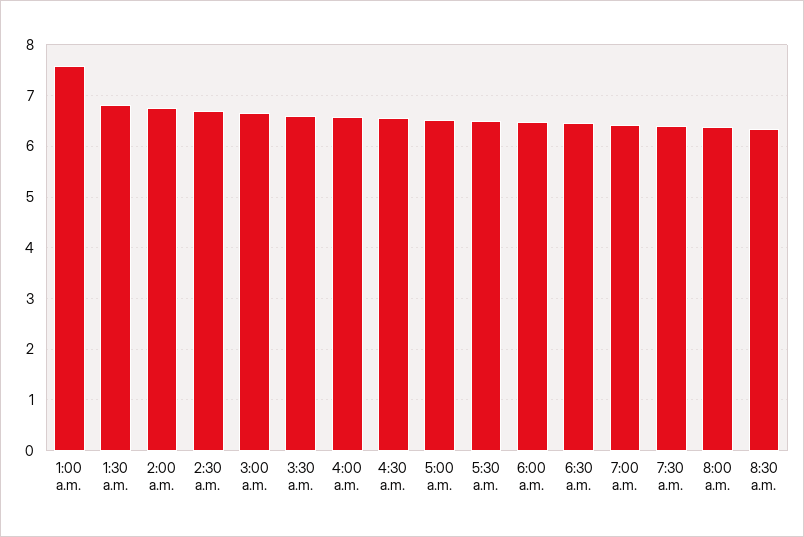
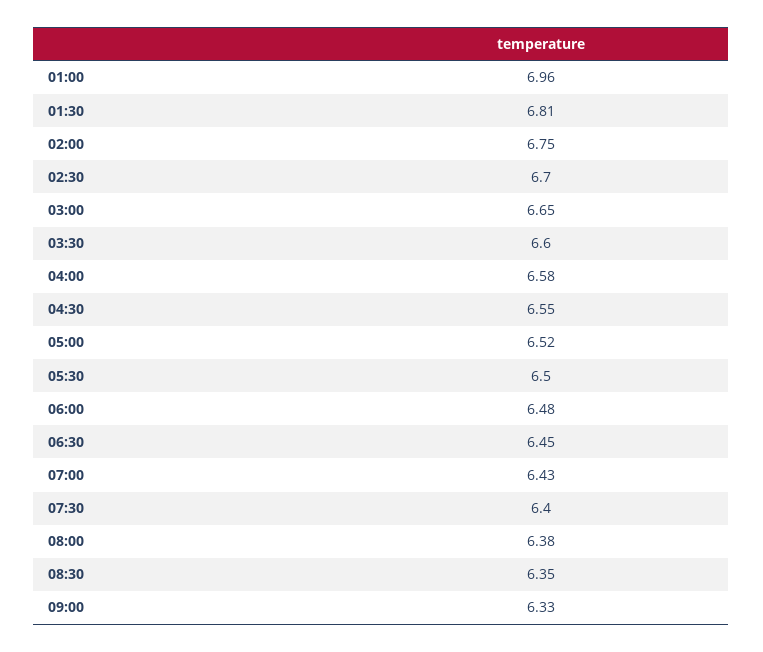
1:00 a.m.: 7.6 -> 6.96
09:00: none -> 6.33

